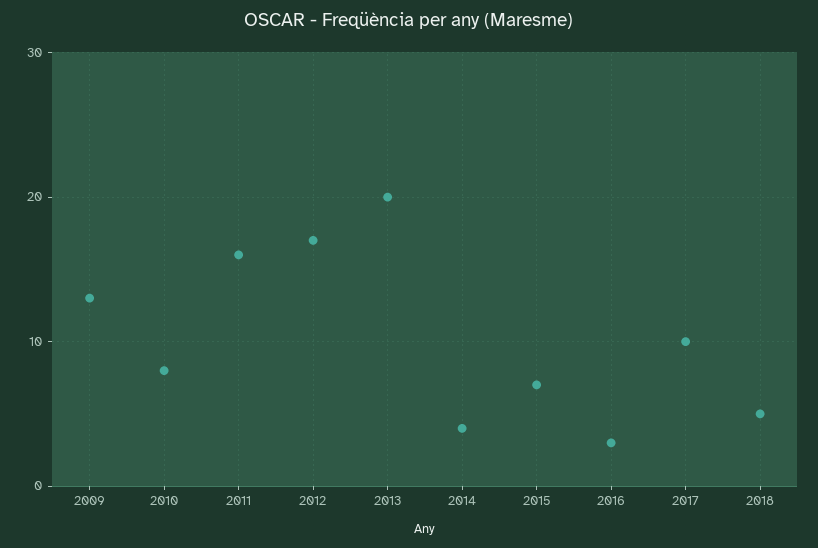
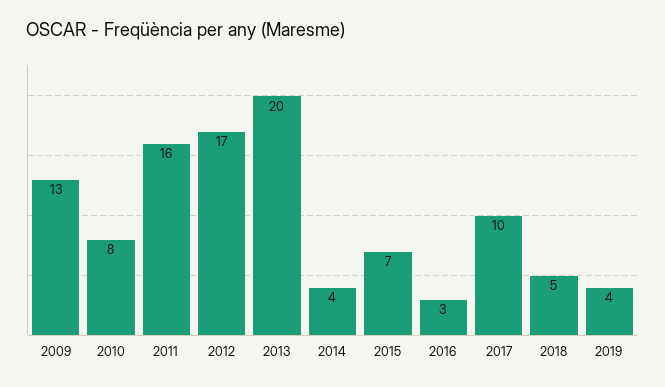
2019: none -> 4

